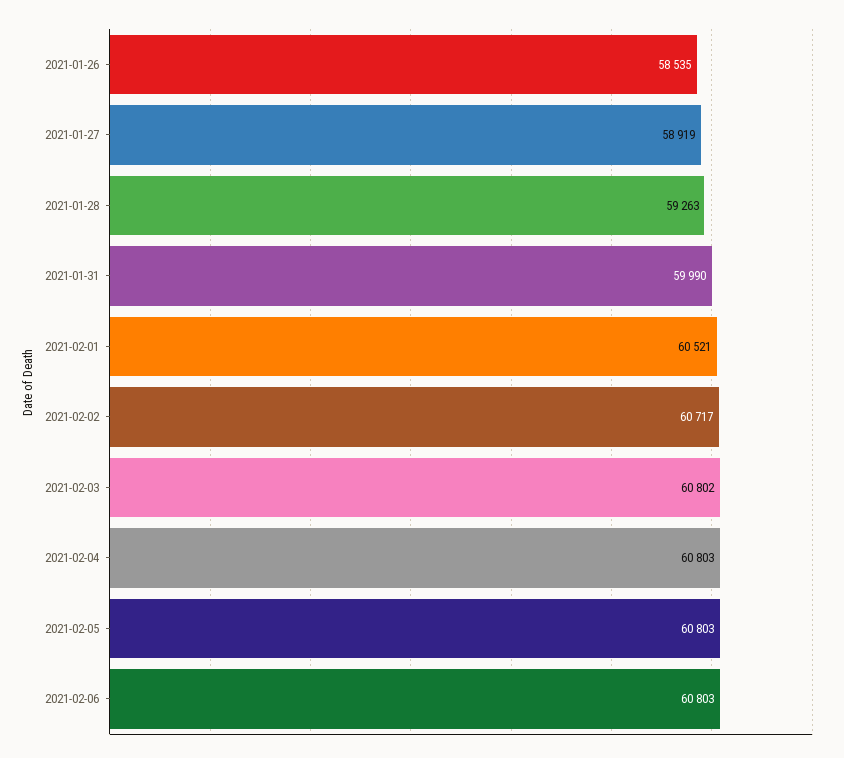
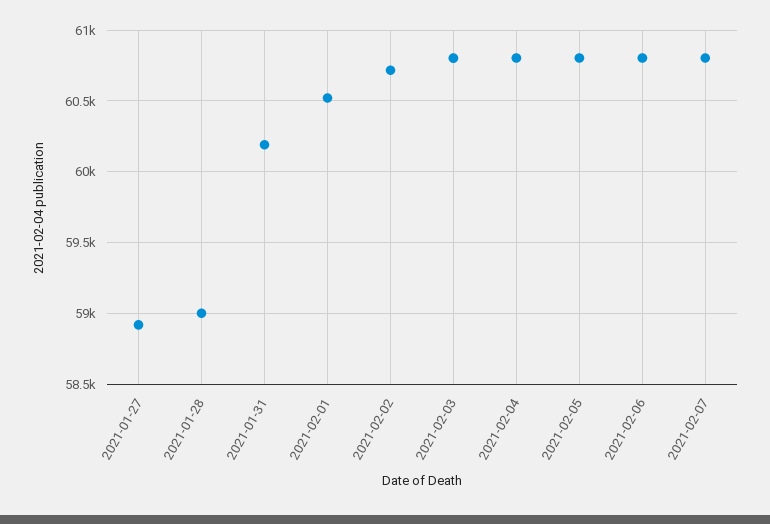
2021-01-26: 58535 -> none
2021-01-28: 59263 -> 59000
2021-01-31: 59990 -> 60200
2021-02-07: none -> 60800

